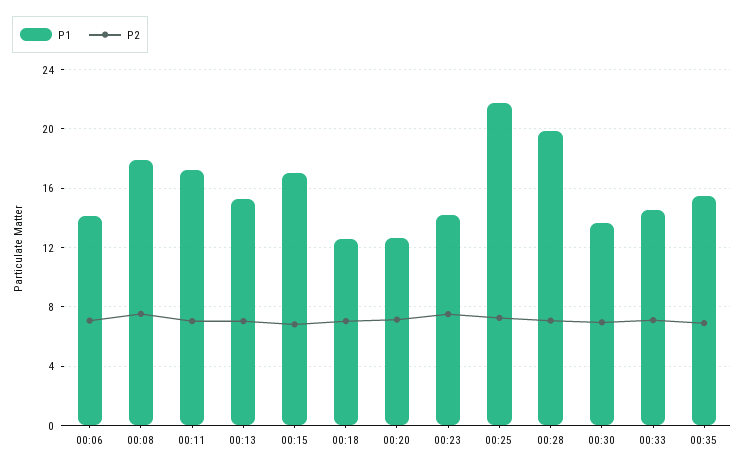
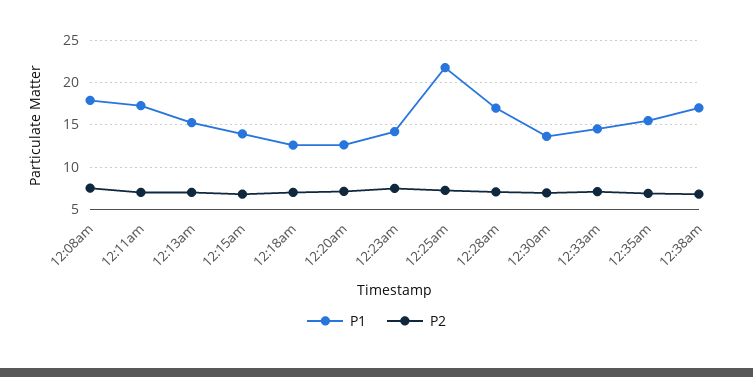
P1, 00:06: 14 -> none
P2, 00:06: 7 -> none
P1, 00:15: 17 -> 14
P1, 00:28: 20 -> 17
P1, 12:38am: none -> 17
P2, 12:38am: none -> 7

